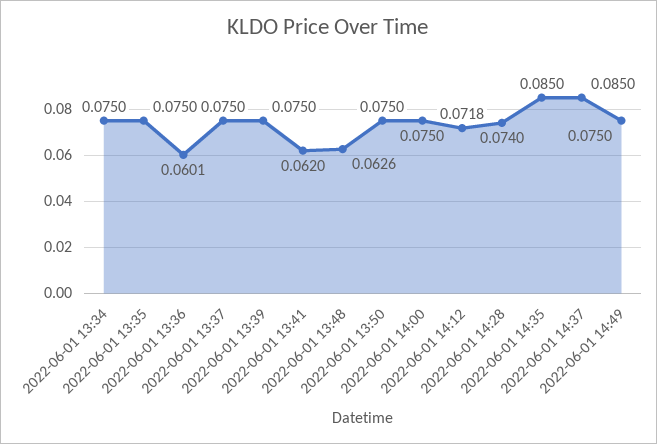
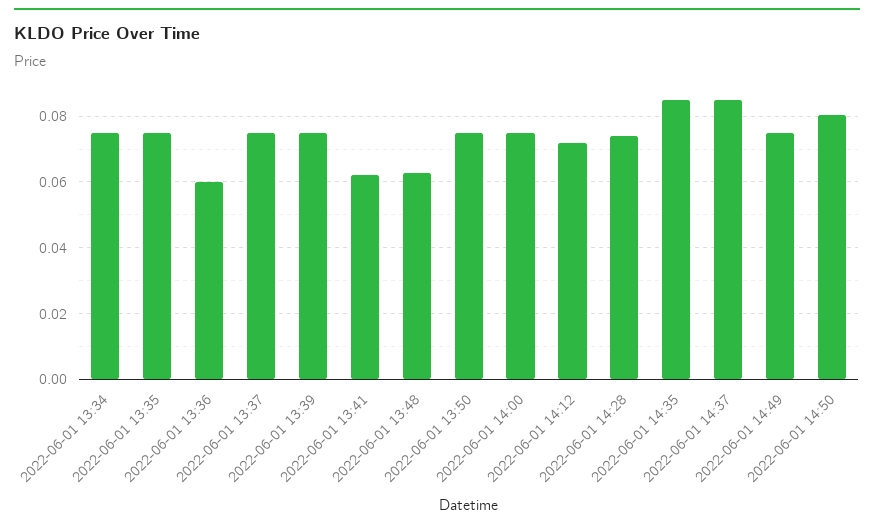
2022-06-01 14:50: none -> 0.08

